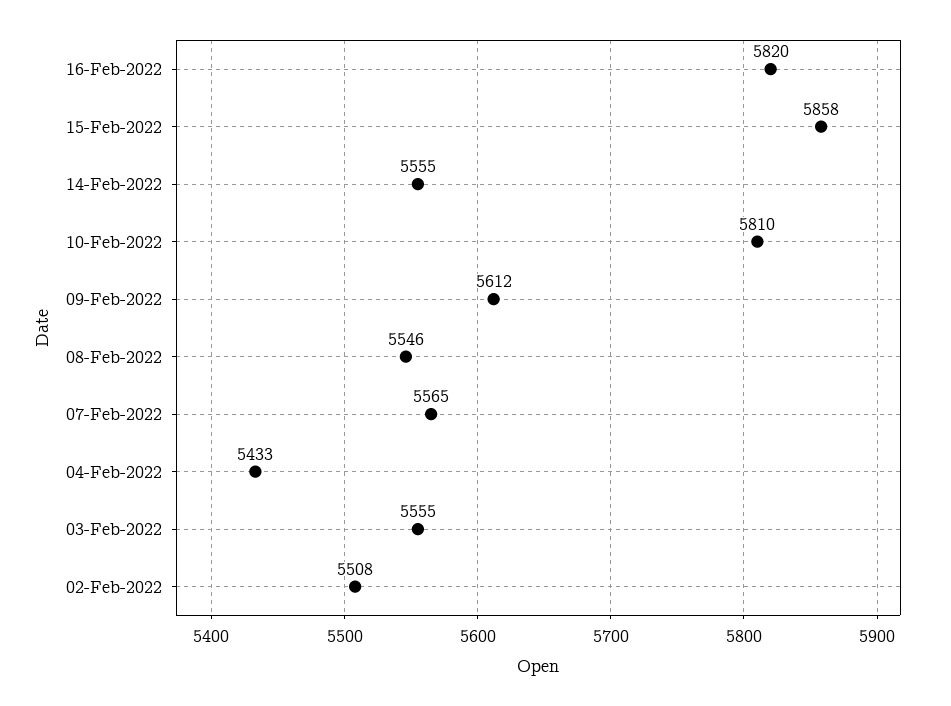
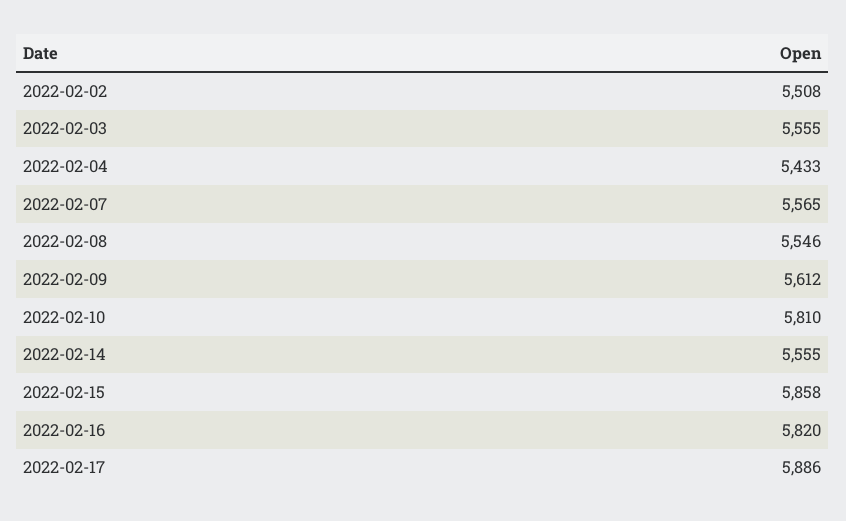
2022-02-17: none -> 5886

